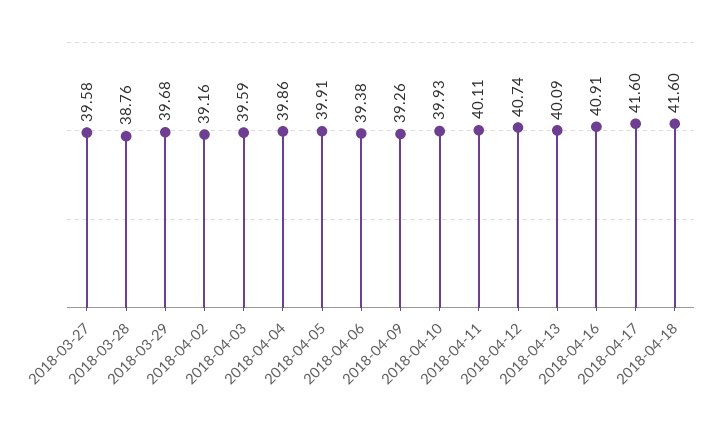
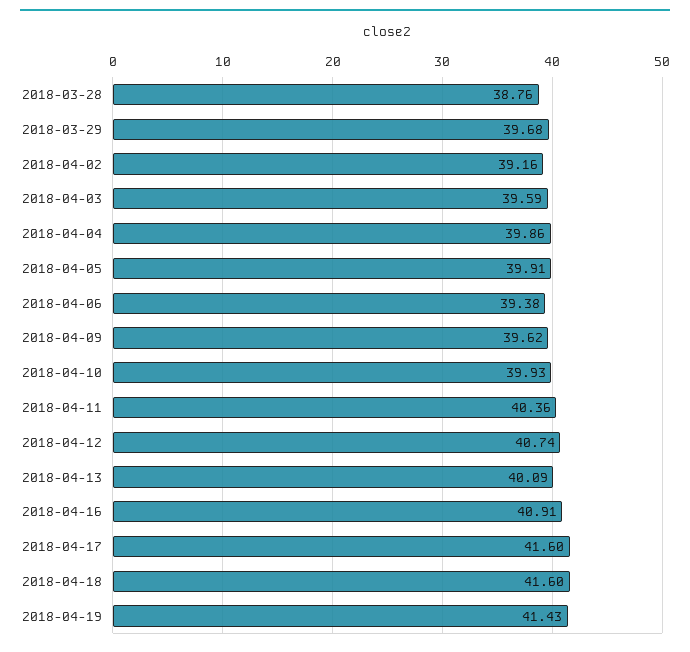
2018-03-27: 39.58 -> none
2018-04-09: 39.26 -> 39.62
2018-04-11: 40.11 -> 40.36
2018-04-19: none -> 41.43

